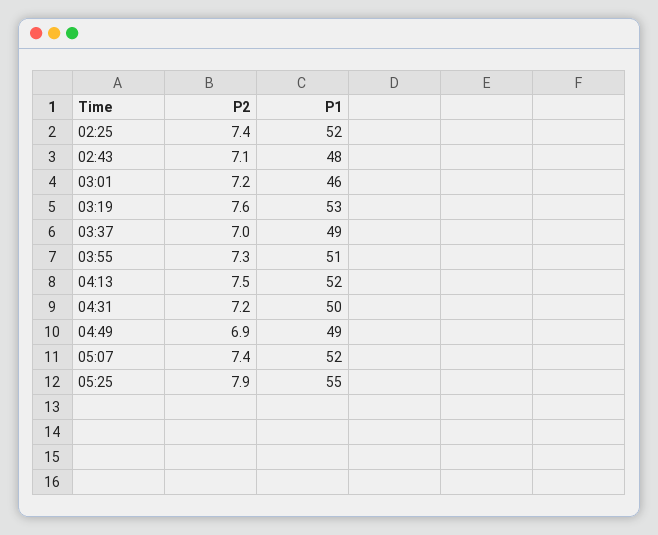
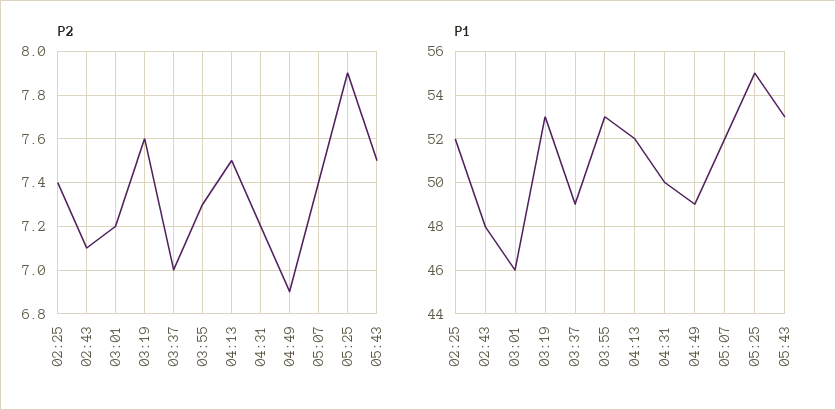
P1, 03:55: 51 -> 53
P2, 05:43: none -> 7.5
P1, 05:43: none -> 53

